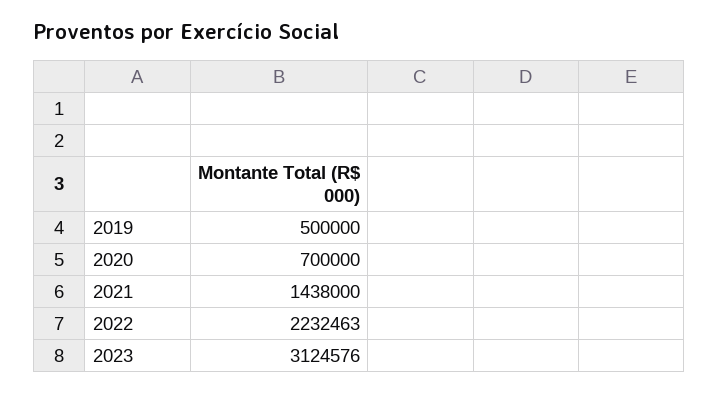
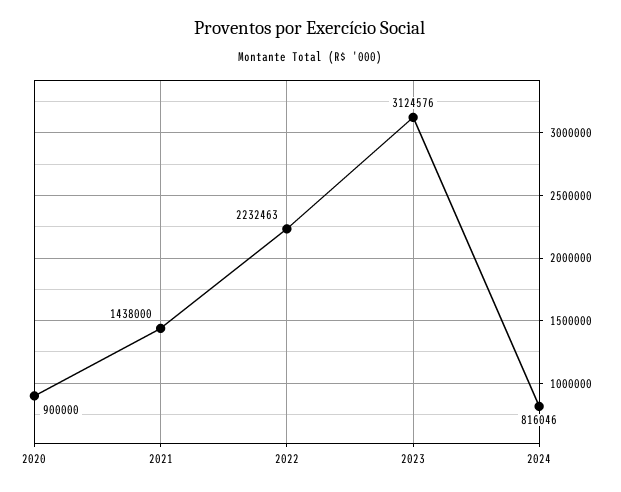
2019: 500000 -> none
2020: 700000 -> 900000
2024: none -> 816046

